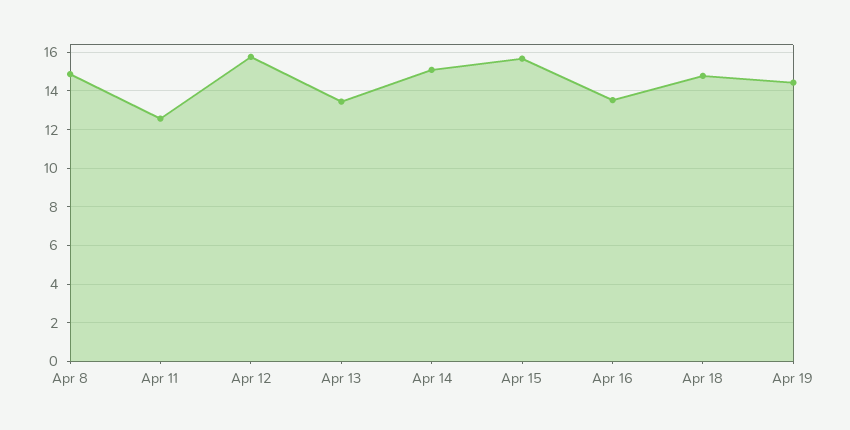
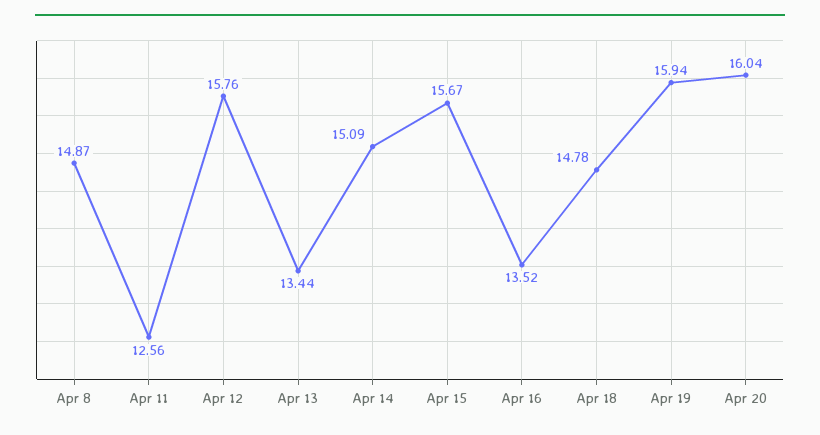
Apr 19: 14.5 -> 15.94
Apr 20: none -> 16.04

